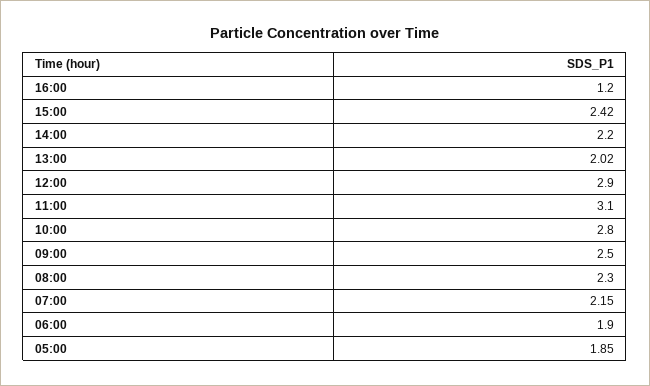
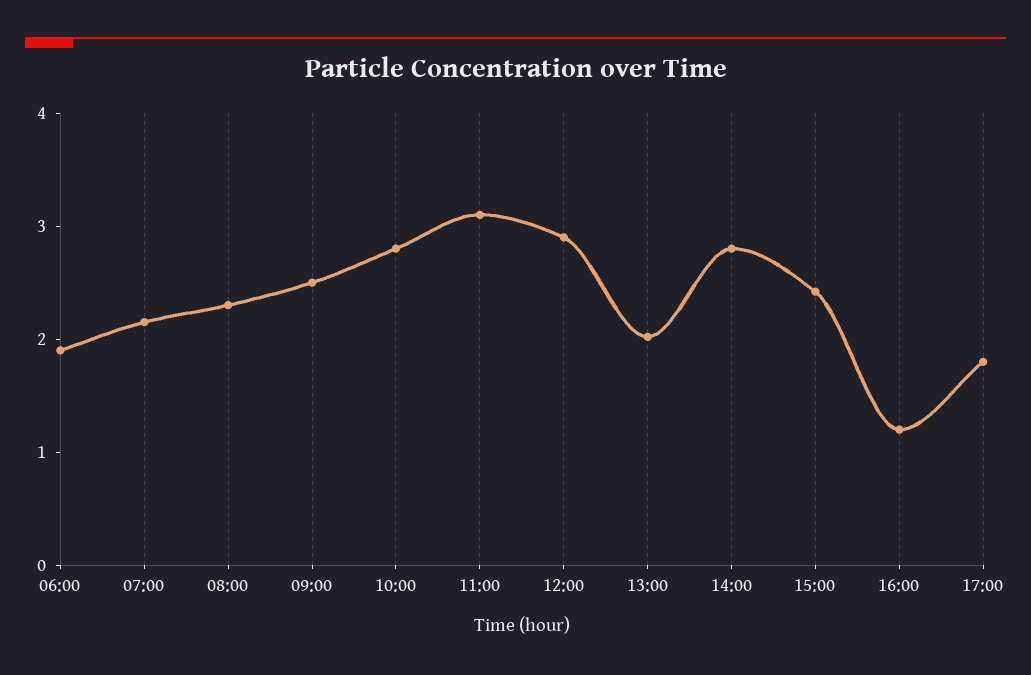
14:00: 2.2 -> 2.8
05:00: 1.85 -> none
17:00: none -> 1.8

